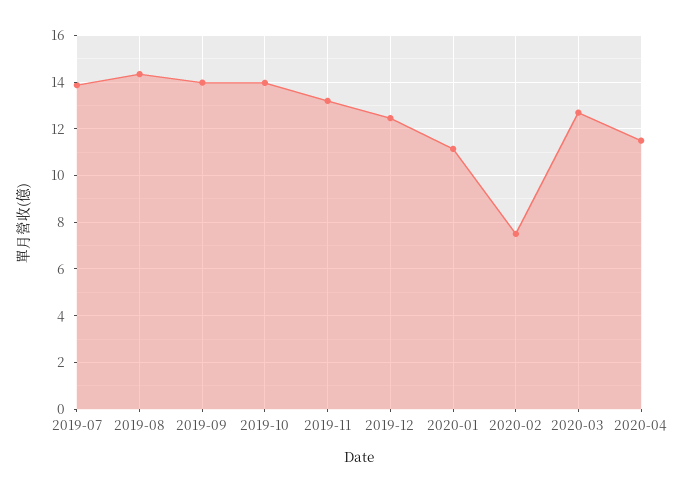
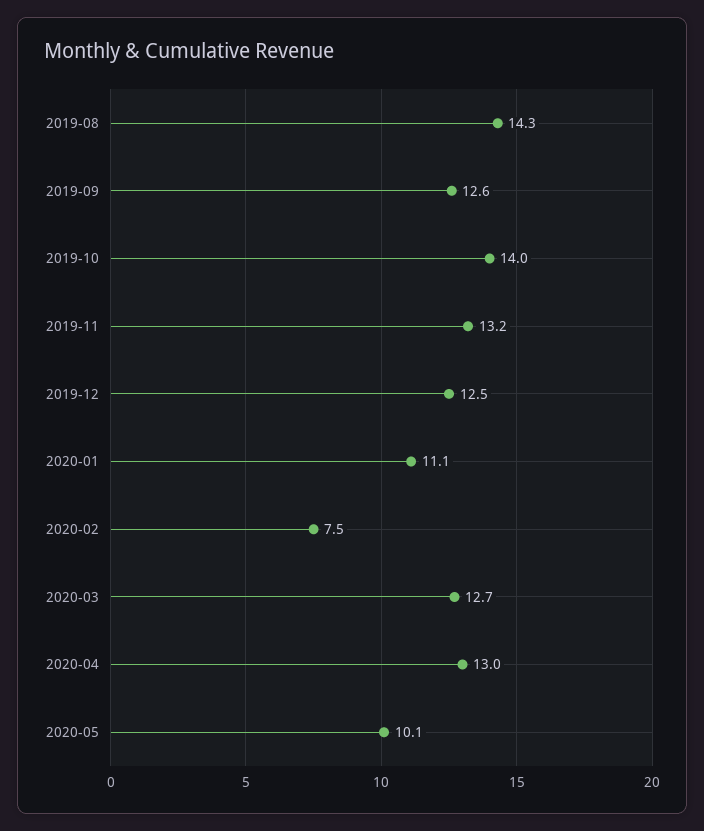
2019-07: 14 -> none
2019-09: 14 -> 12.6
2020-04: 11.5 -> 13
2020-05: none -> 10.1

